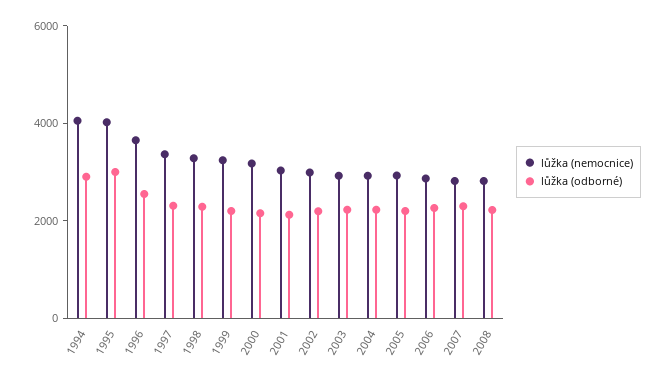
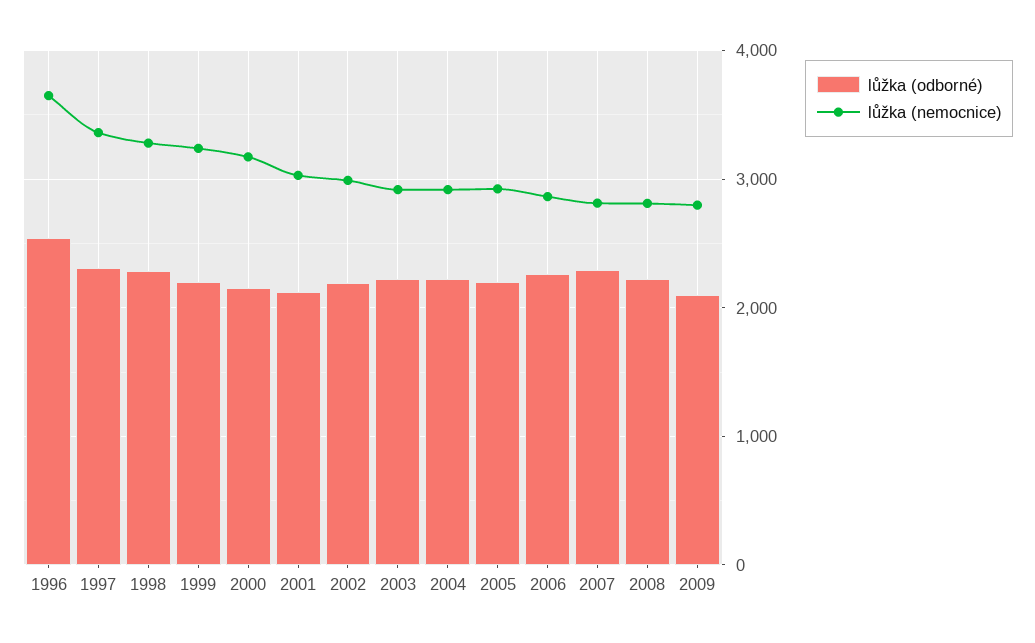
lůžka (nemocnice), 1994: 4000 -> none
lůžka (odborné), 1994: 3000 -> none
lůžka (nemocnice), 1995: 4000 -> none
lůžka (odborné), 1995: 3000 -> none
lůžka (odborné), 2009: none -> 2100
lůžka (nemocnice), 2009: none -> 2800

